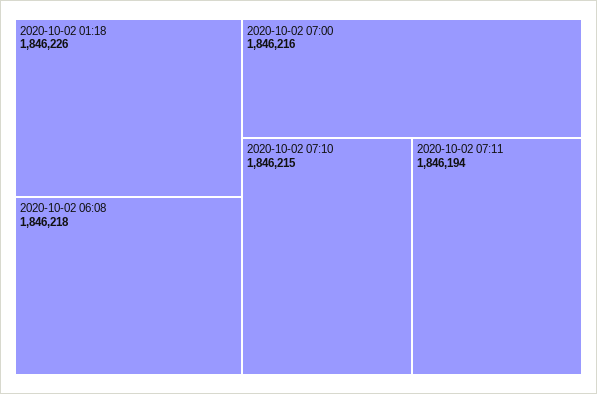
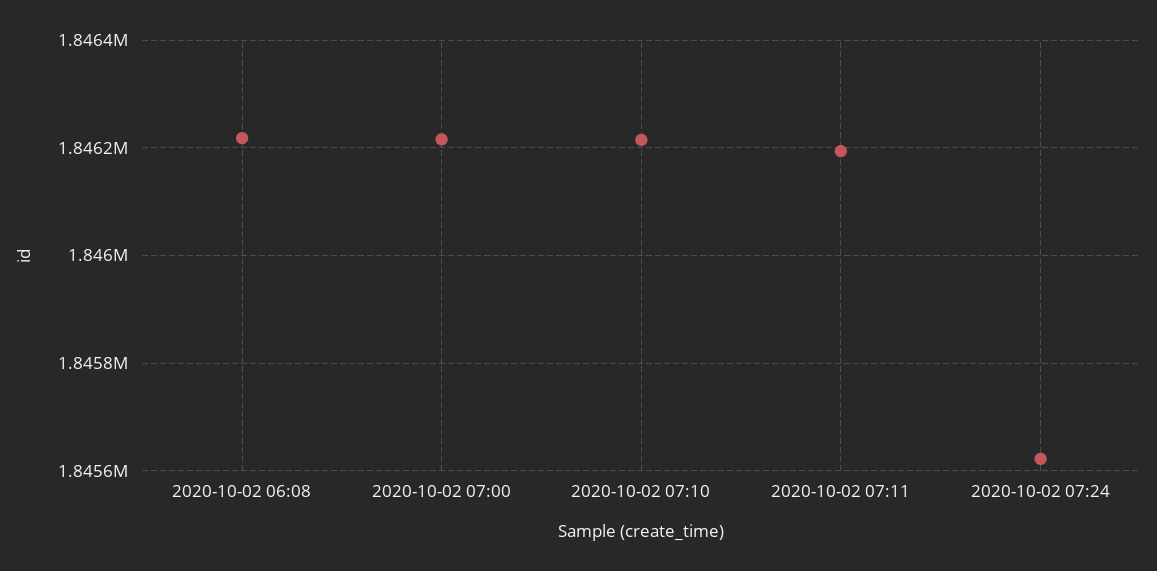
2020-10-02 01:18: 1846226 -> none
2020-10-02 07:24: none -> 1845620

